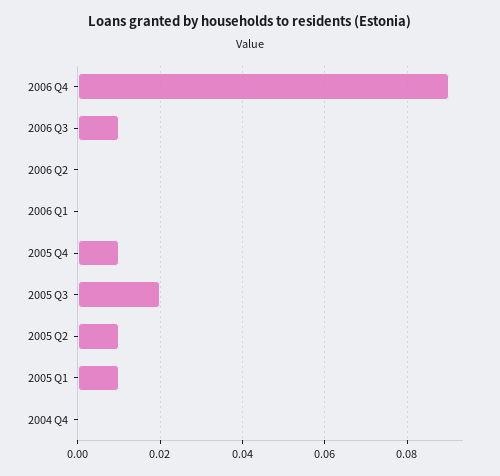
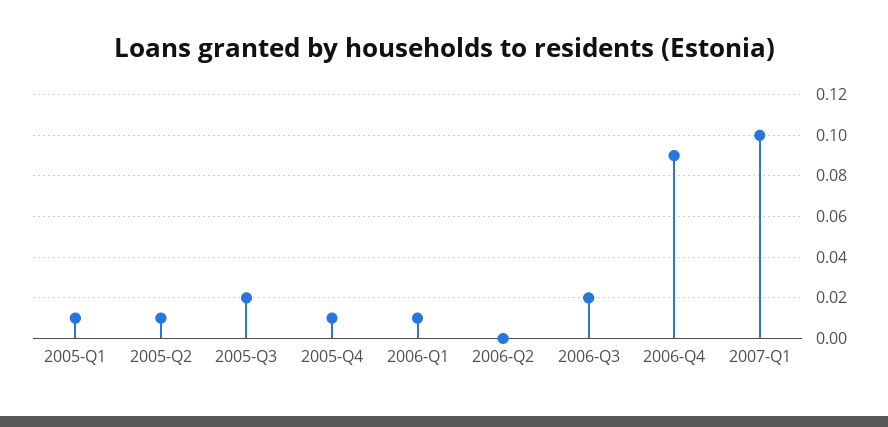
2006 Q3: 0.01 -> 0.02
2006 Q1: 0 -> 0.01
2004 Q4: 0 -> none
2007-Q1: none -> 0.1

